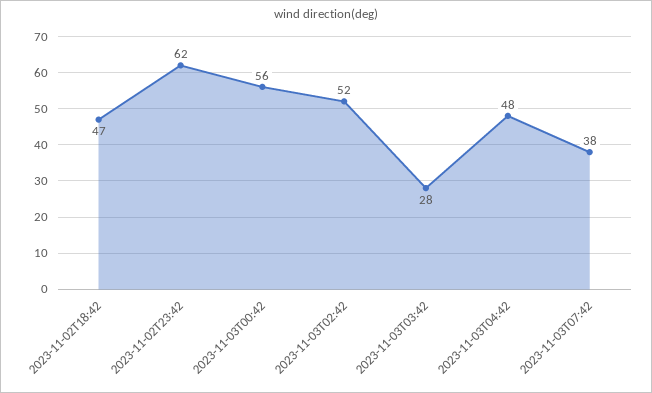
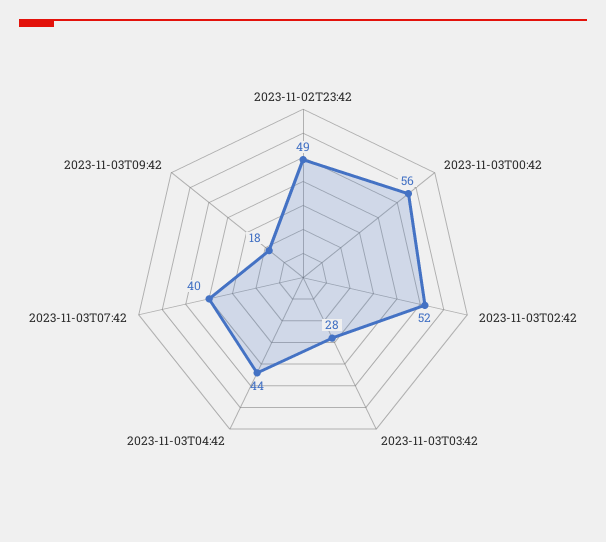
2023-11-02T18:42: 47 -> none
2023-11-02T23:42: 62 -> 49
2023-11-03T04:42: 48 -> 44
2023-11-03T07:42: 38 -> 40
2023-11-03T09:42: none -> 18

